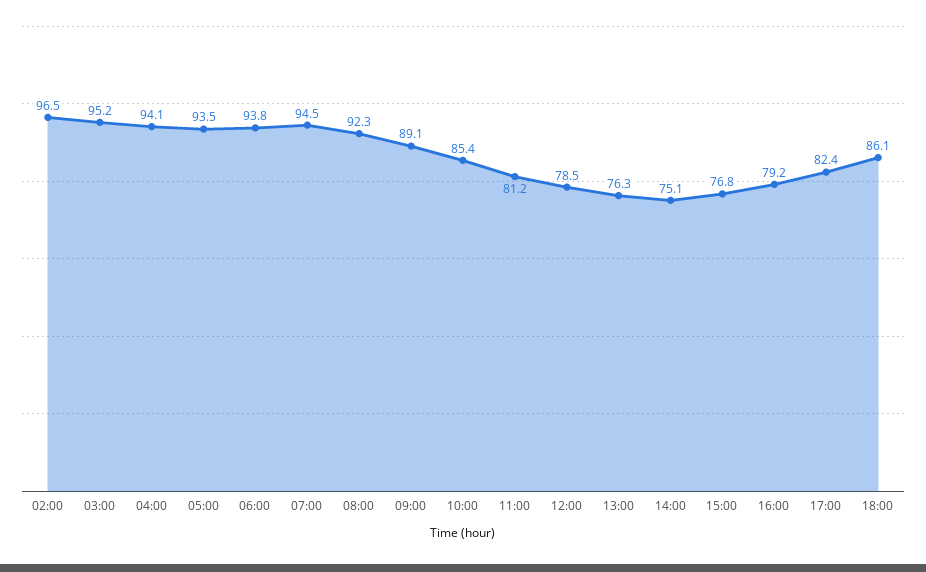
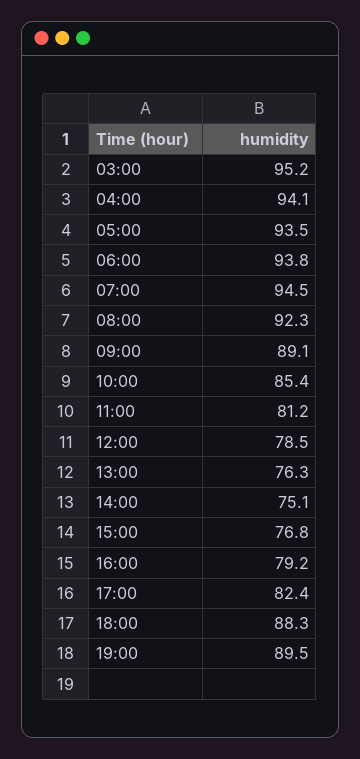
02:00: 96.5 -> none
18:00: 86.1 -> 88.3
19:00: none -> 89.5

